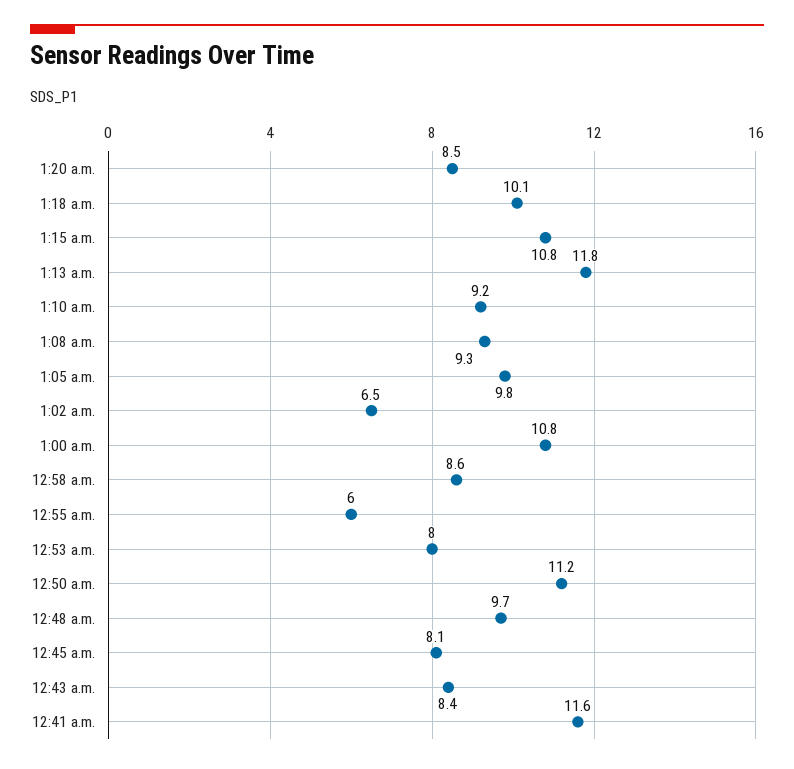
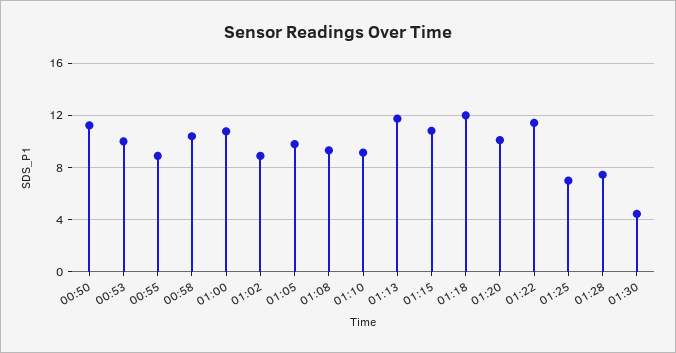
1:20 a.m.: 8.5 -> 10
1:18 a.m.: 10.1 -> 12
1:02 a.m.: 6.5 -> 9
12:58 a.m.: 8.6 -> 10.5
12:55 a.m.: 6 -> 9
12:53 a.m.: 8 -> 10
12:48 a.m.: 9.7 -> none
12:45 a.m.: 8.1 -> none
12:43 a.m.: 8.4 -> none
12:41 a.m.: 11.6 -> none
01:22: none -> 11.5
01:25: none -> 7
01:28: none -> 7.5
01:30: none -> 4.5

